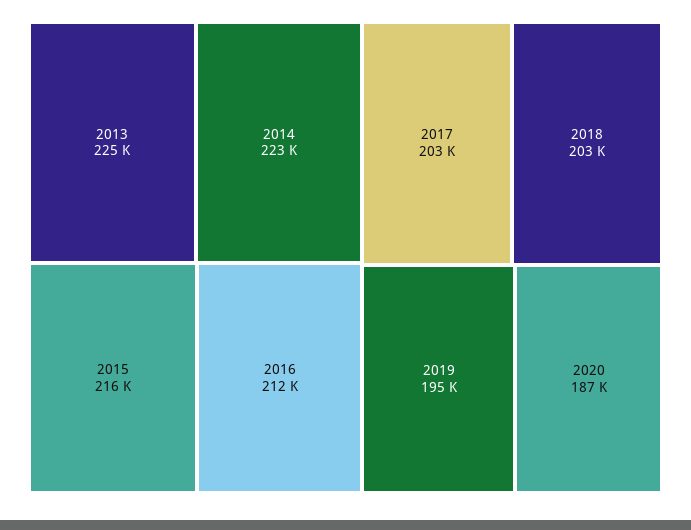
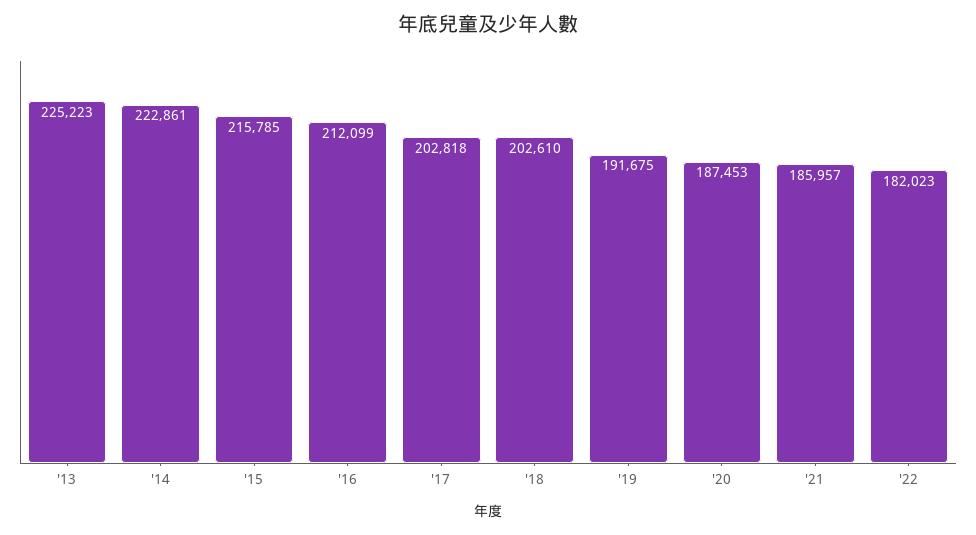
2019: 195000 -> 191675
'21: none -> 185957
'22: none -> 182023

